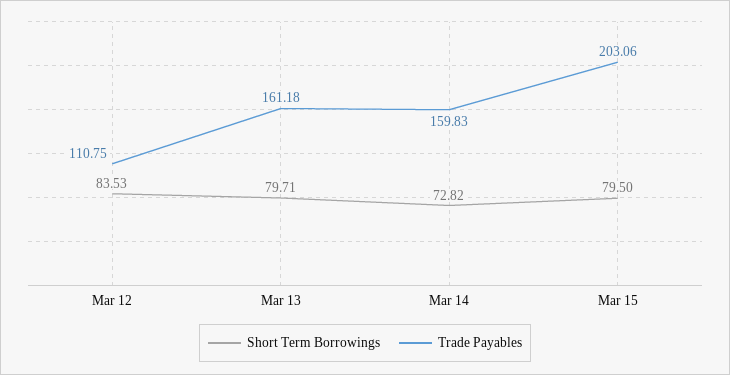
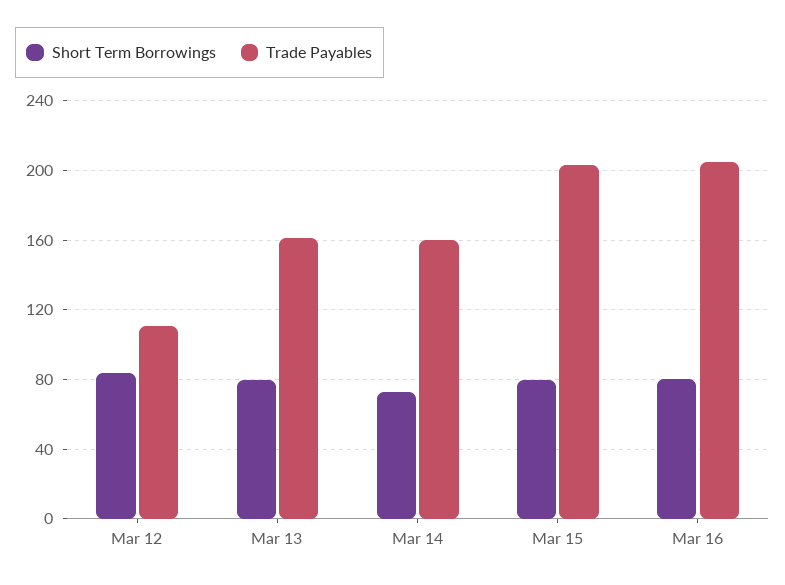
Short Term Borrowings, Mar 16: none -> 80
Trade Payables, Mar 16: none -> 205

